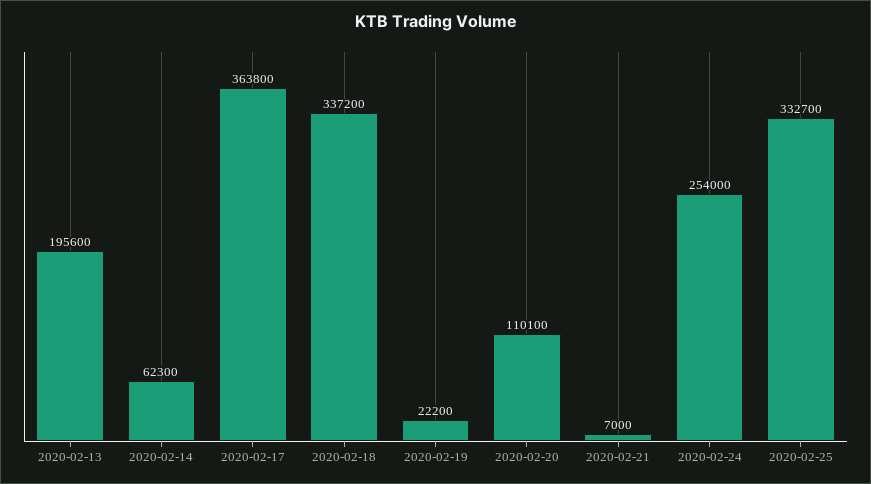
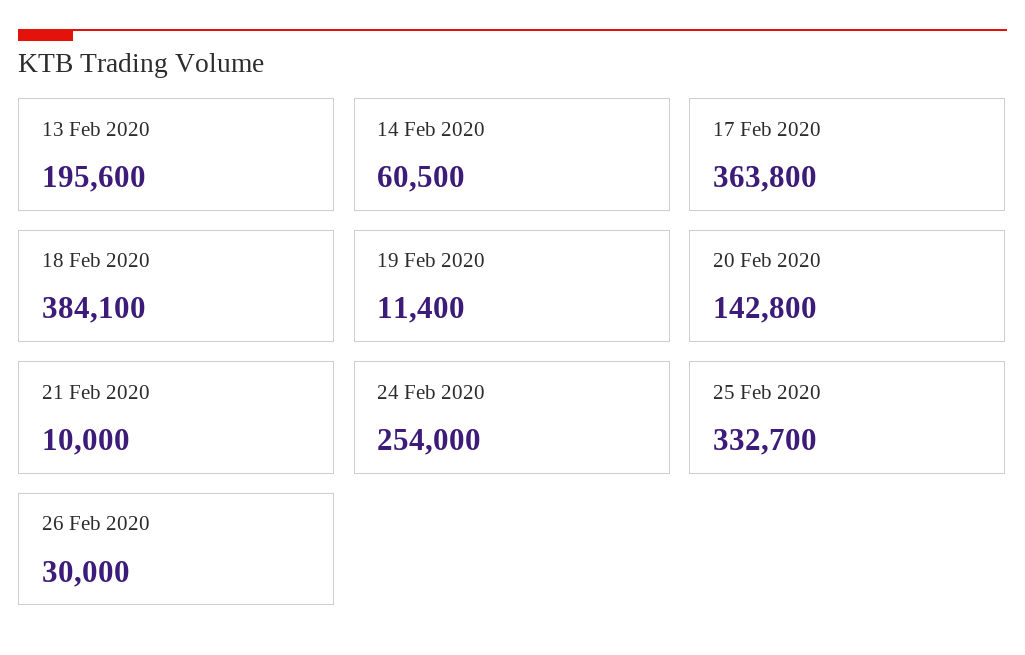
2020-02-14: 62300 -> 60500
2020-02-18: 337200 -> 384100
2020-02-19: 22200 -> 11400
2020-02-20: 110100 -> 142800
2020-02-21: 7000 -> 10000
26 Feb 2020: none -> 30000

